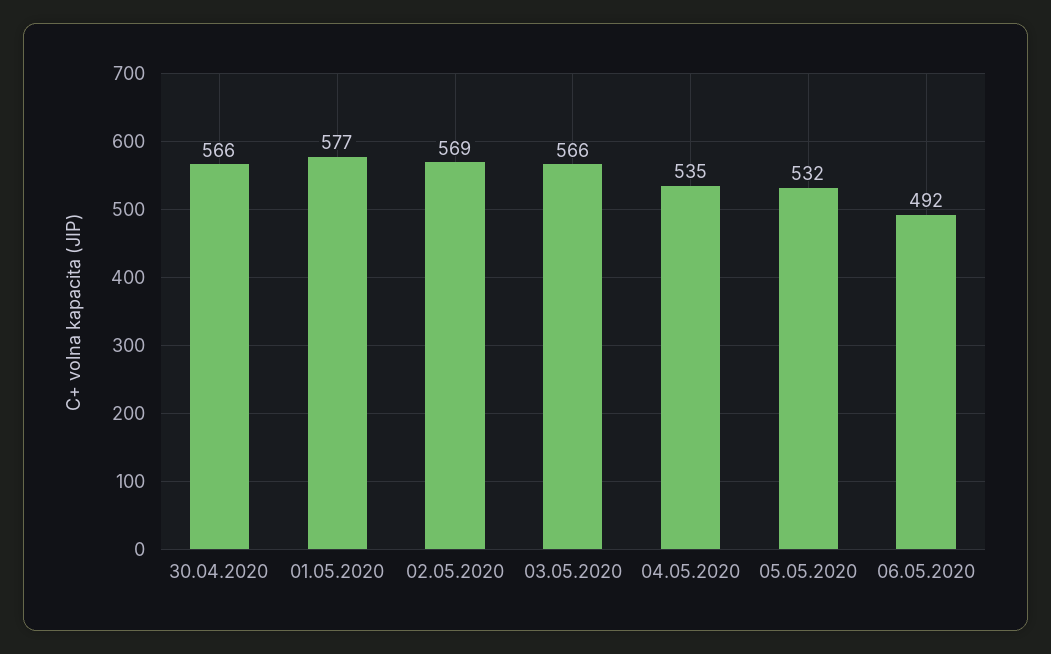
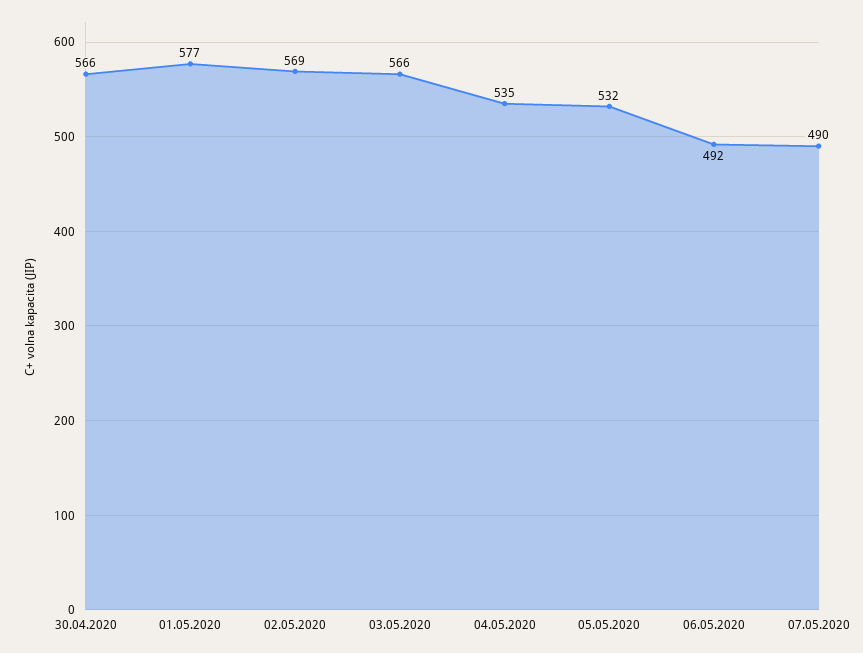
07.05.2020: none -> 490

